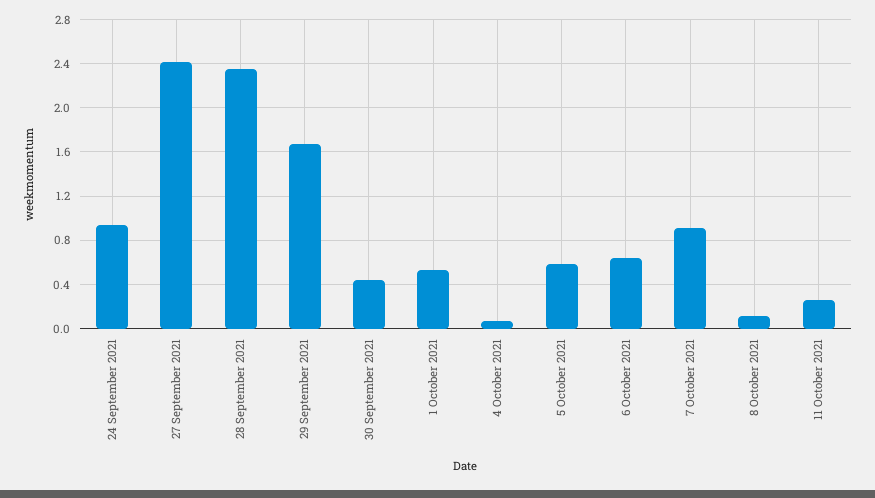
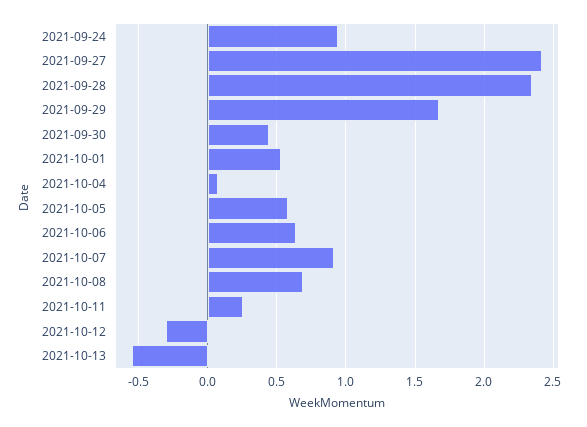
8 October 2021: 0.1 -> 0.7
2021-10-12: none -> -0.3
2021-10-13: none -> -0.55

